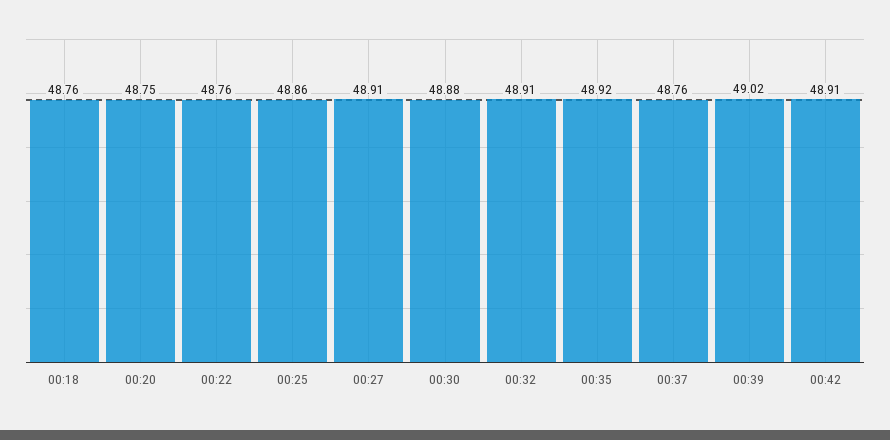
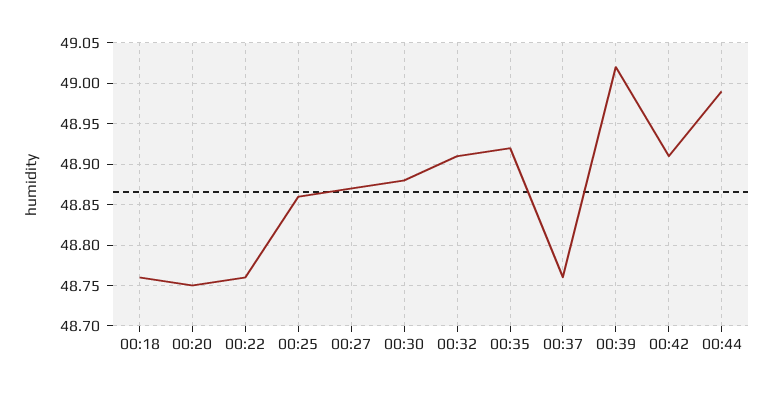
00:27: 48.91 -> 48.87
00:44: none -> 48.99

